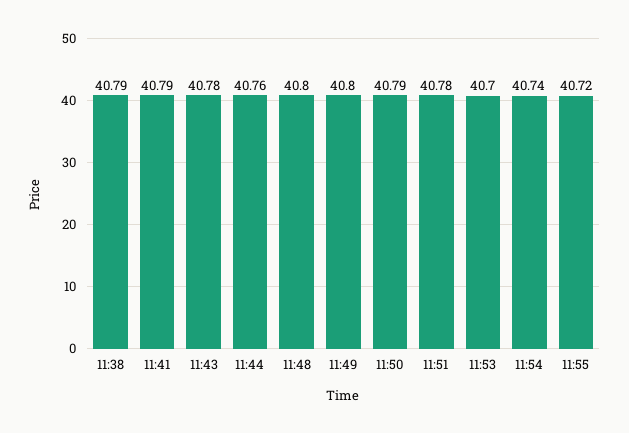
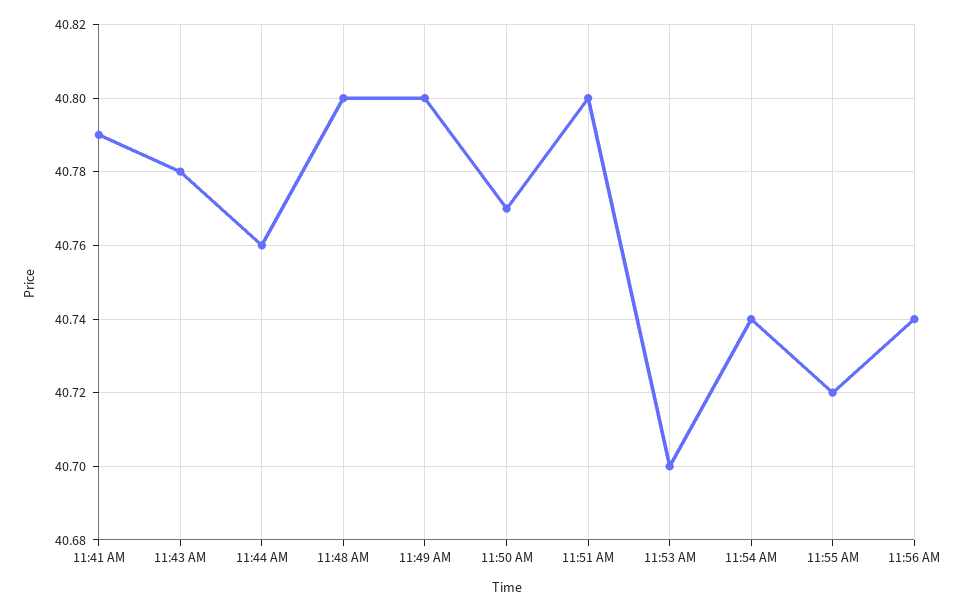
11:38: 40.79 -> none
11:50: 40.79 -> 40.77
11:51: 40.78 -> 40.8
11:56 AM: none -> 40.74

